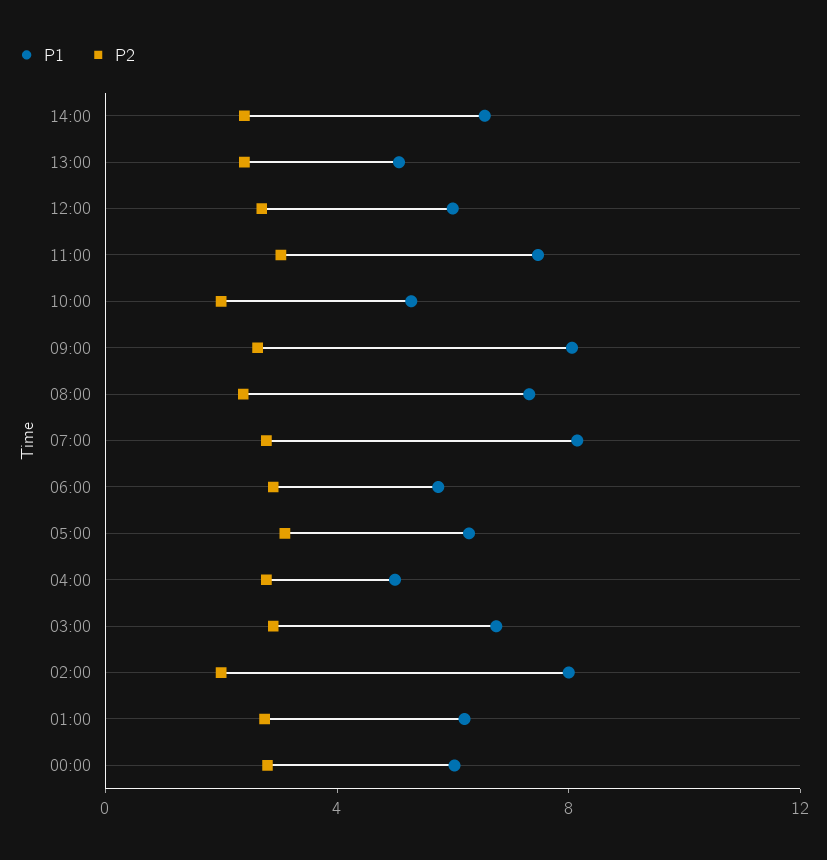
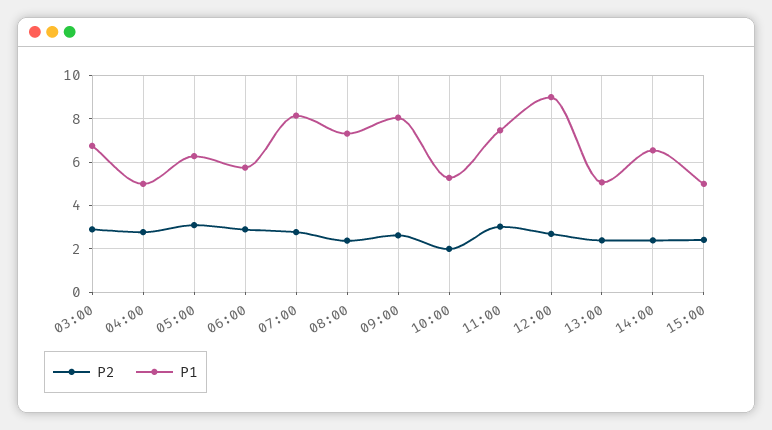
P1, 12:00: 6 -> 9
P1, 02:00: 8 -> none
P2, 02:00: 2 -> none
P1, 01:00: 6 -> none
P2, 01:00: 3 -> none
P1, 00:00: 6 -> none
P2, 00:00: 3 -> none
P2, 15:00: none -> 2.5
P1, 15:00: none -> 5

